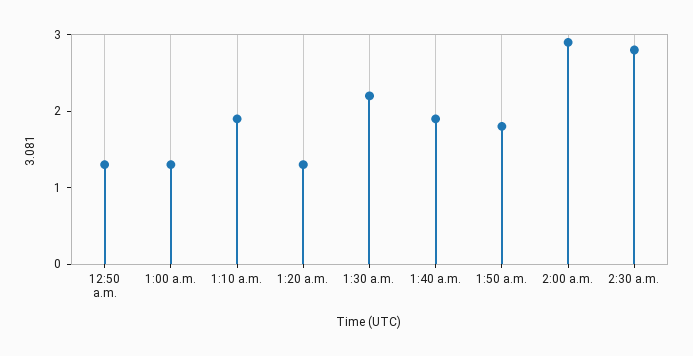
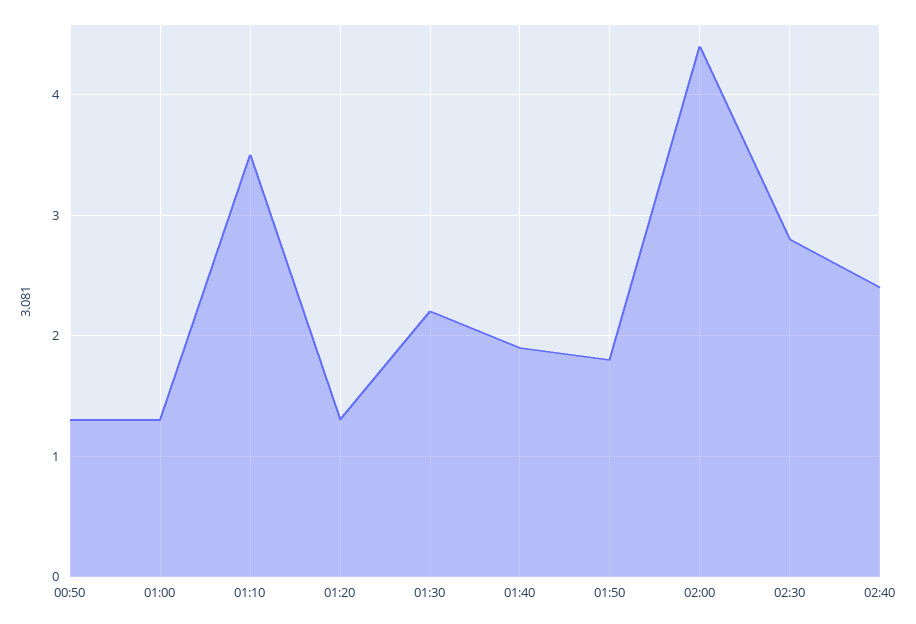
1:10 a.m.: 2 -> 3.5
2:00 a.m.: 3 -> 4.4
02:40: none -> 2.4

